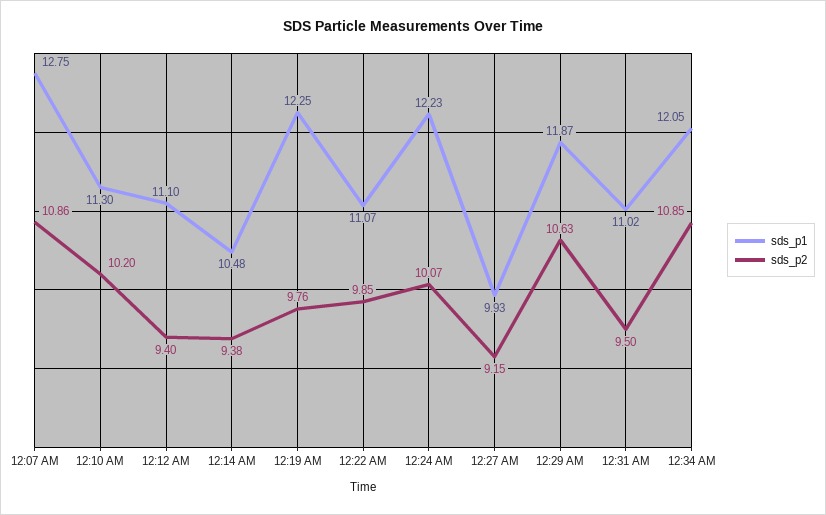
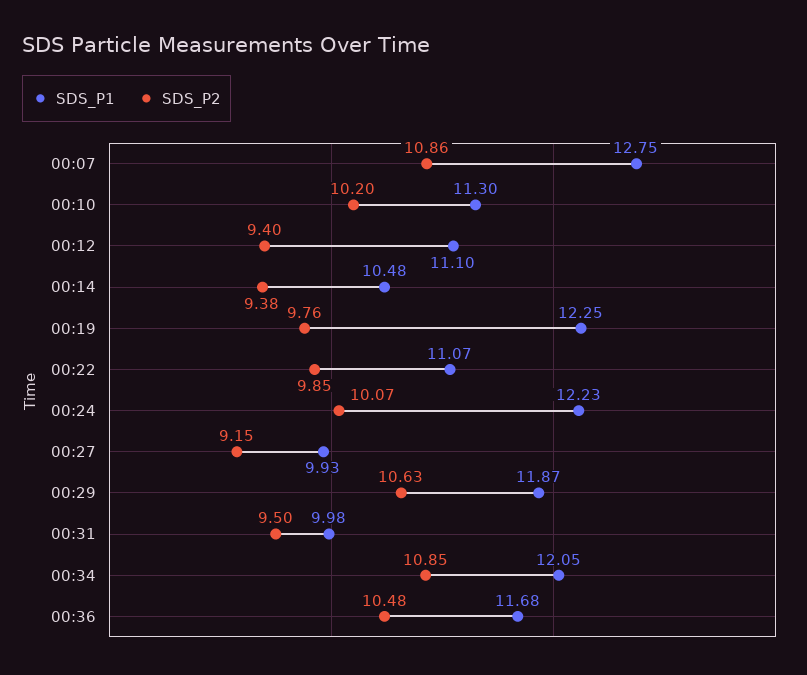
sds_p1, 12:31 AM: 11.02 -> 9.98
sds_p1, 00:36: none -> 11.68
sds_p2, 00:36: none -> 10.48

